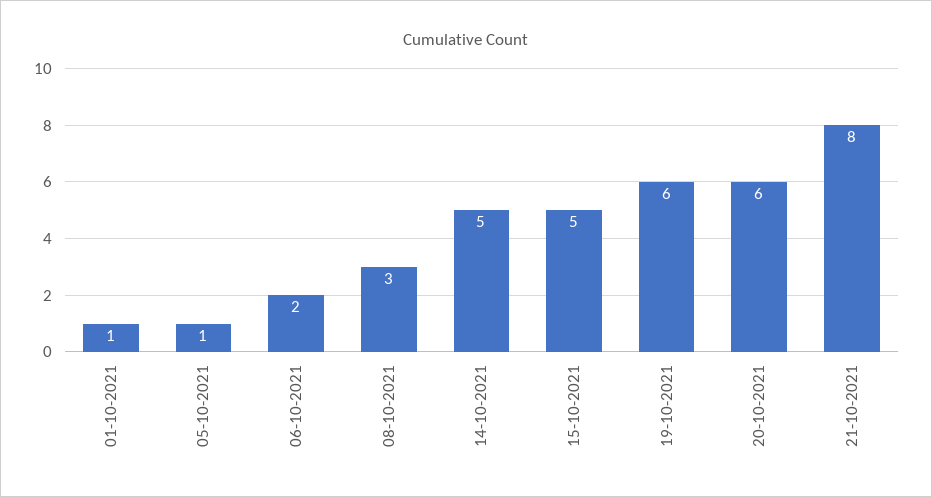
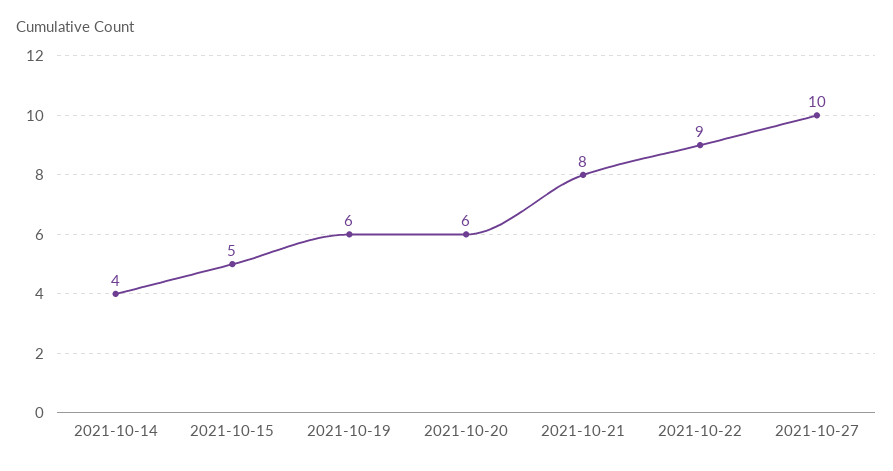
01-10-2021: 1 -> none
05-10-2021: 1 -> none
06-10-2021: 2 -> none
08-10-2021: 3 -> none
14-10-2021: 5 -> 4
2021-10-22: none -> 9
2021-10-27: none -> 10

